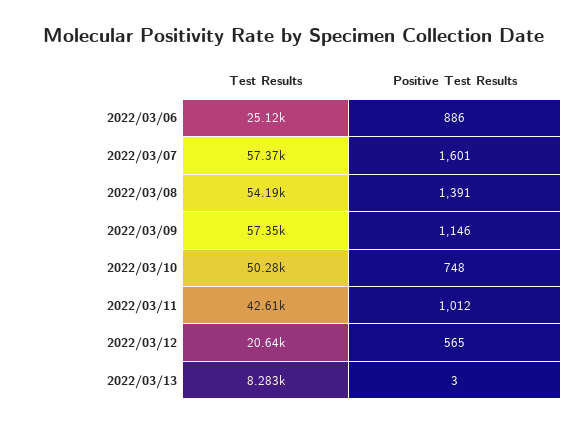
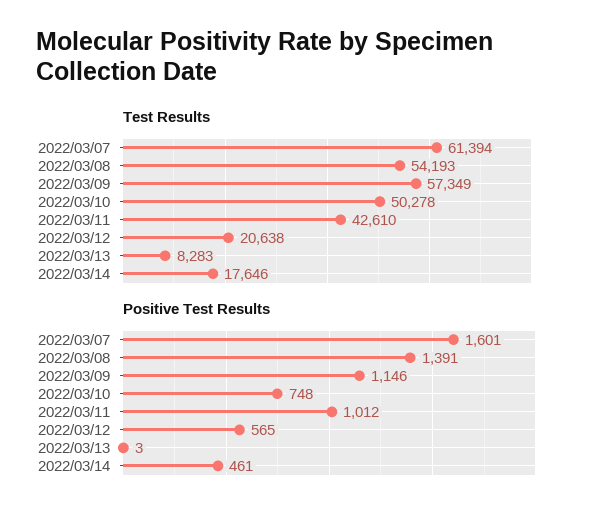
Test Results, 2022/03/06: 25120 -> none
Positive Test Results, 2022/03/06: 886 -> none
Test Results, 2022/03/07: 57370 -> 61394
Test Results, 2022/03/14: none -> 17646
Positive Test Results, 2022/03/14: none -> 461

